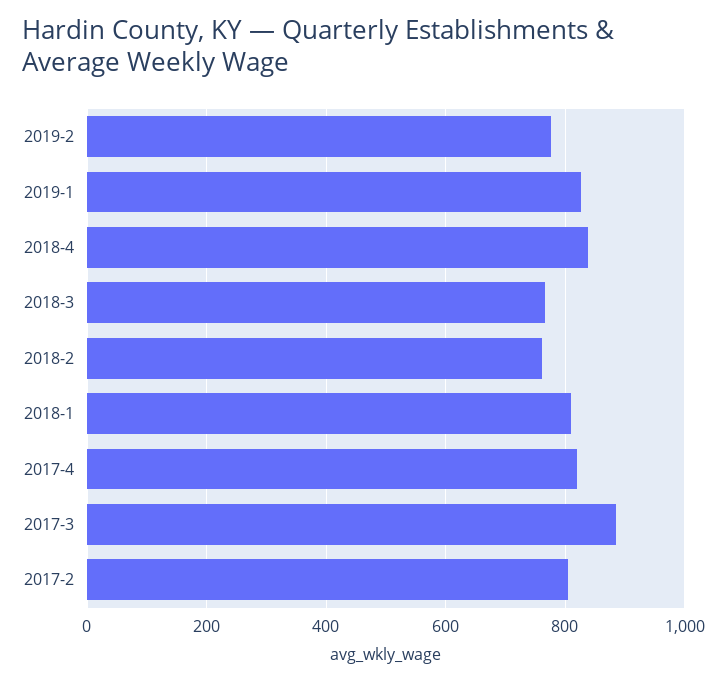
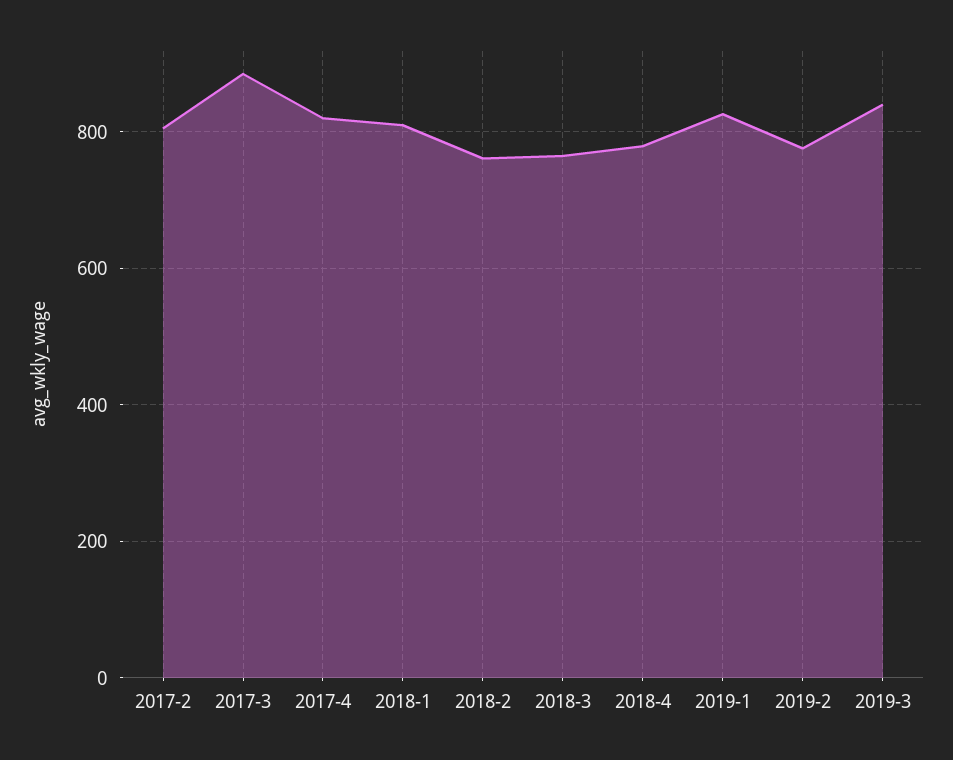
2018-4: 840 -> 780
2019-3: none -> 840

